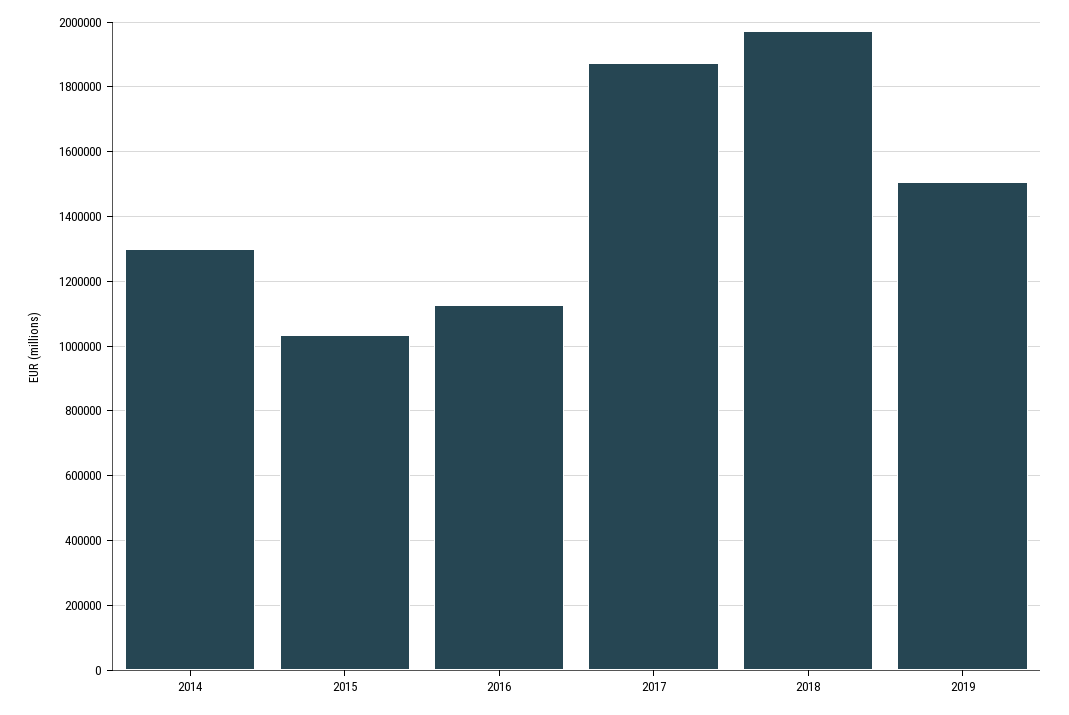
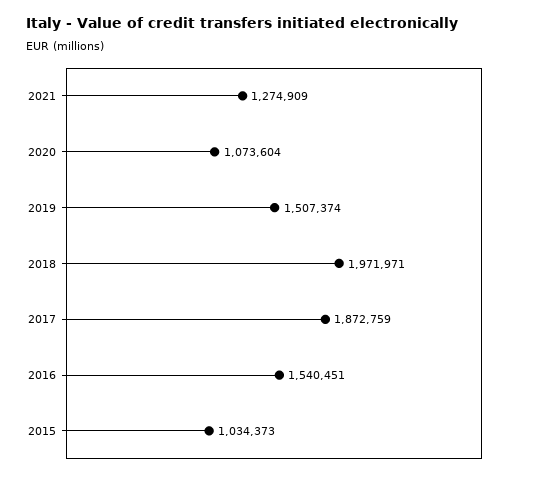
2014: 1300000 -> none
2016: 1120000 -> 1540451
2021: none -> 1274909
2020: none -> 1073604

